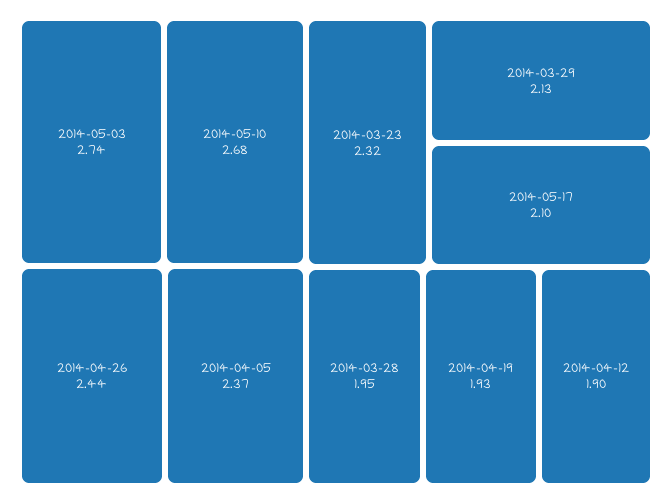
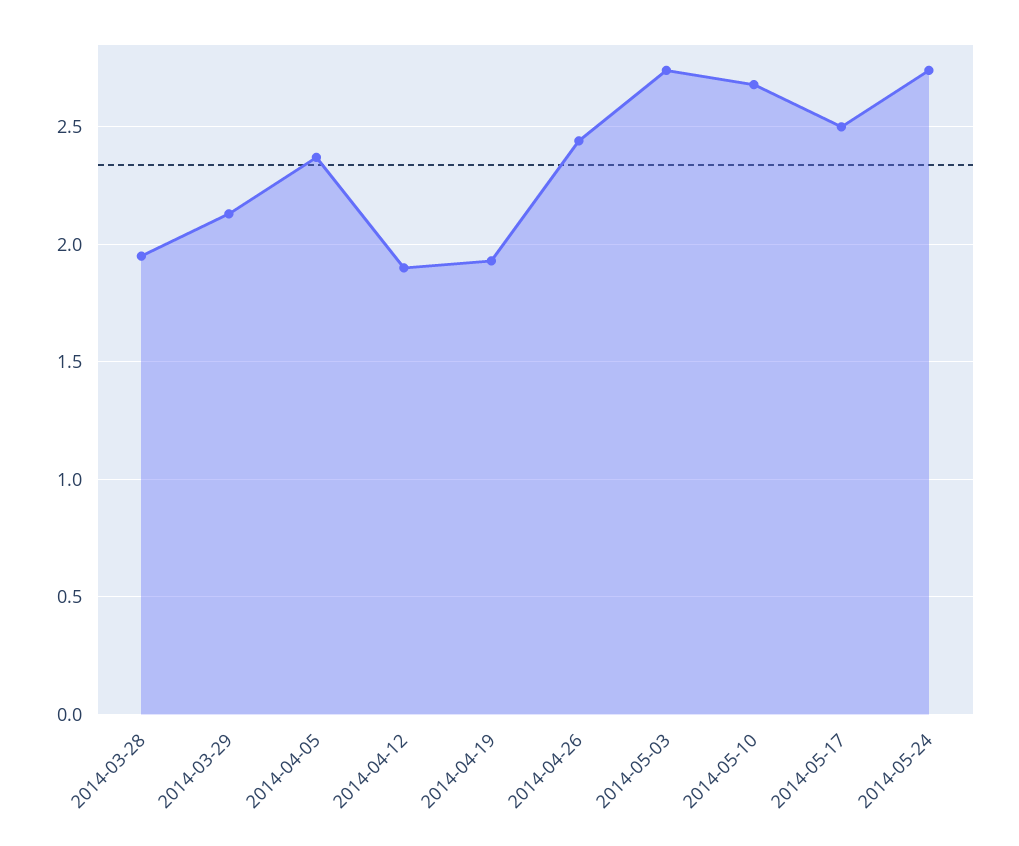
2014-03-23: 2.32 -> none
2014-05-17: 2.1 -> 2.5
2014-05-24: none -> 2.75

